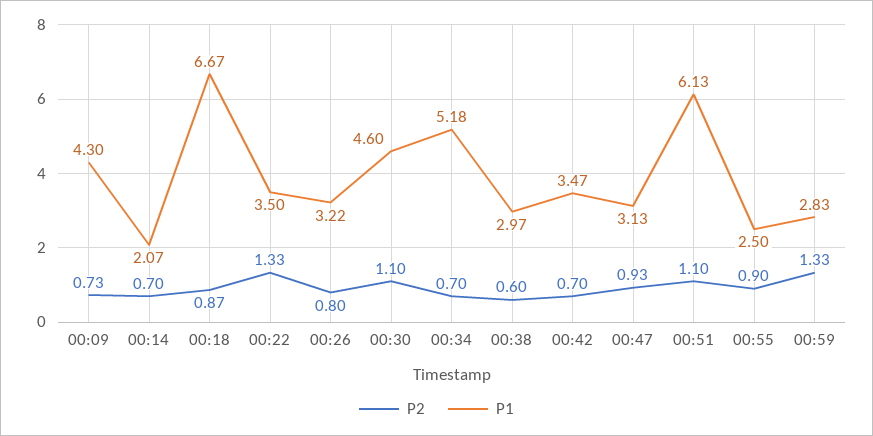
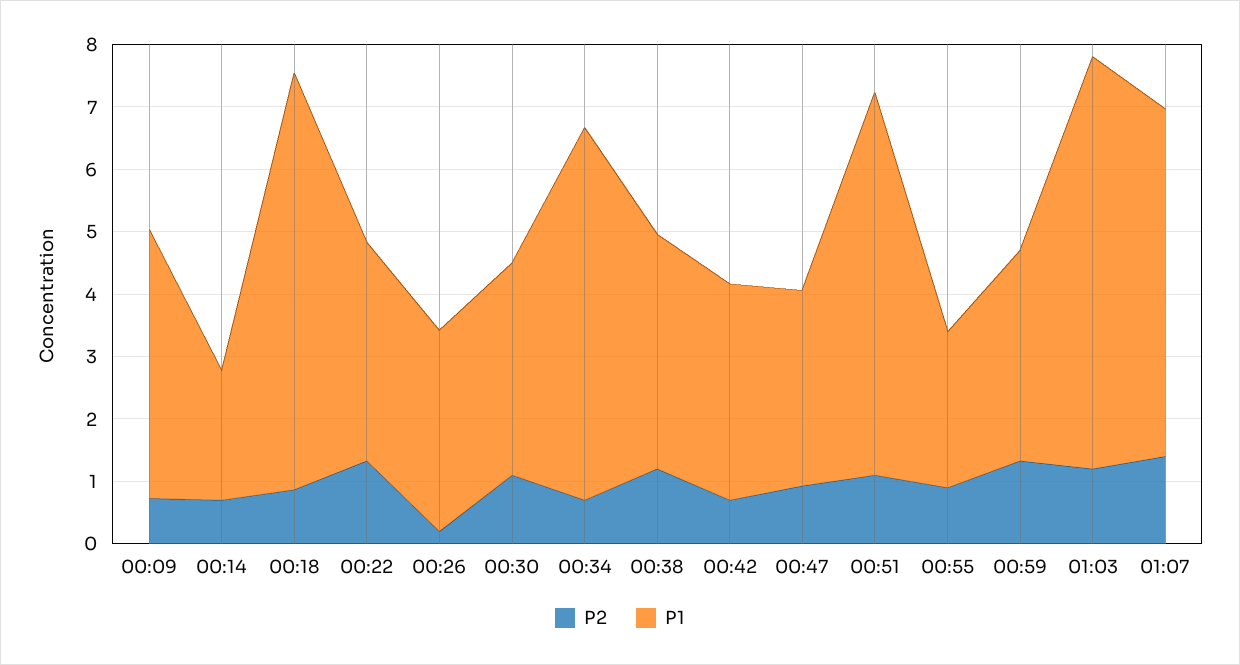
P2, 00:26: 0.8 -> 0.2
P1, 00:30: 4.6 -> 3.4
P1, 00:34: 5.18 -> 6
P2, 00:38: 0.6 -> 1.2
P1, 00:38: 2.97 -> 3.8
P1, 00:59: 2.83 -> 3.4
P2, 01:03: none -> 1.2
P1, 01:03: none -> 6.6
P2, 01:07: none -> 1.4
P1, 01:07: none -> 5.6

